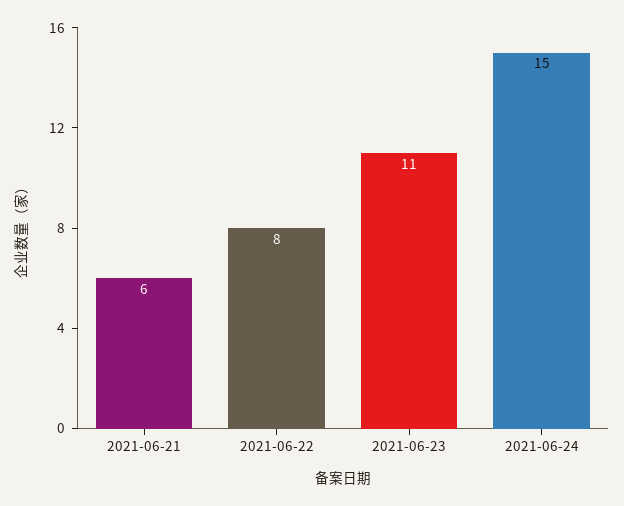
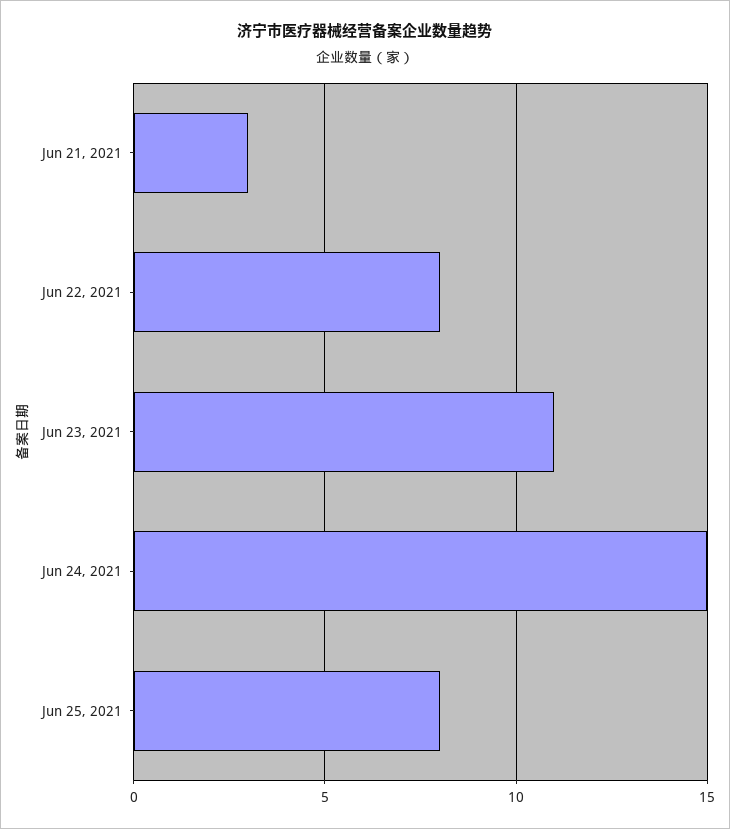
2021-06-21: 6 -> 3
Jun 25, 2021: none -> 8

